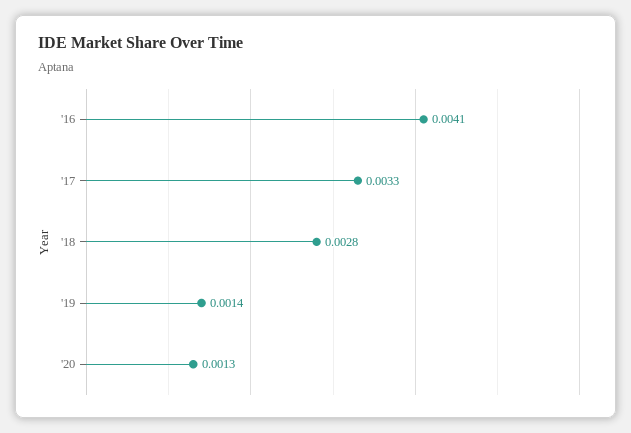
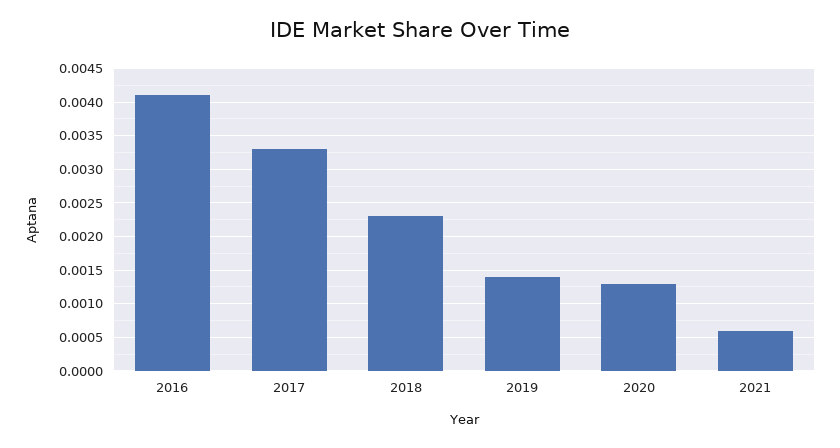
'18: 0.0028 -> 0.0023
2021: none -> 0.0006

